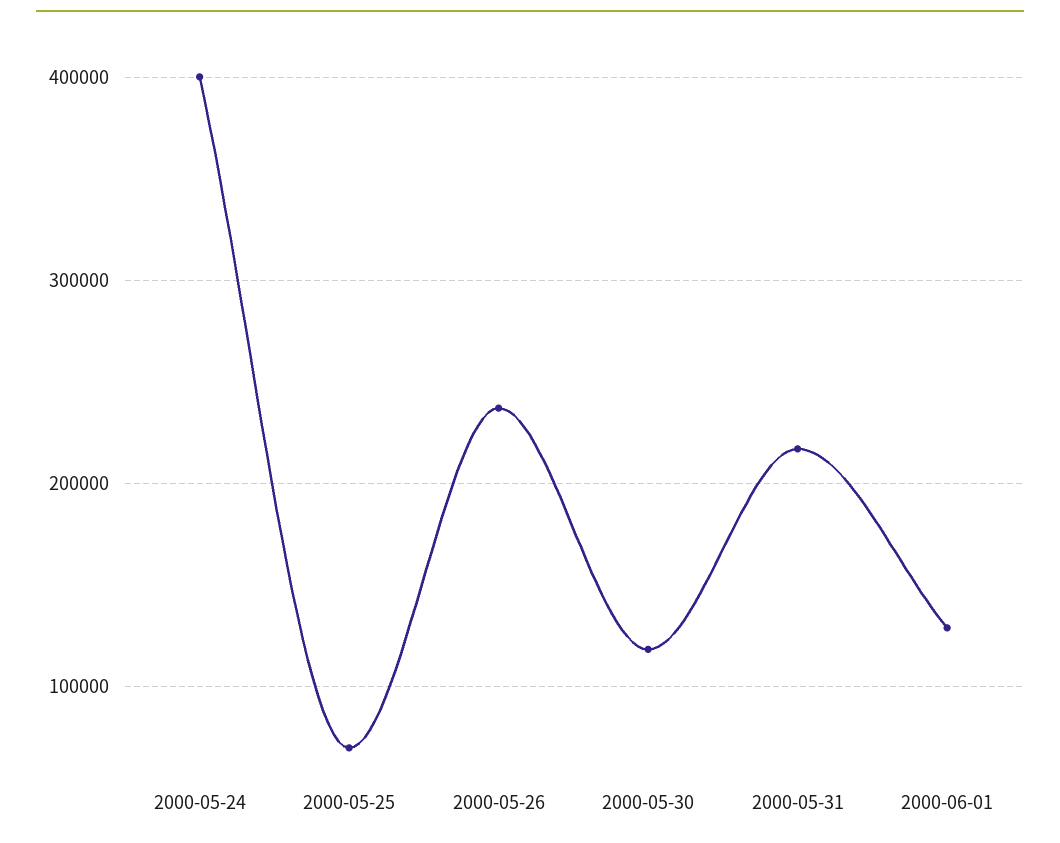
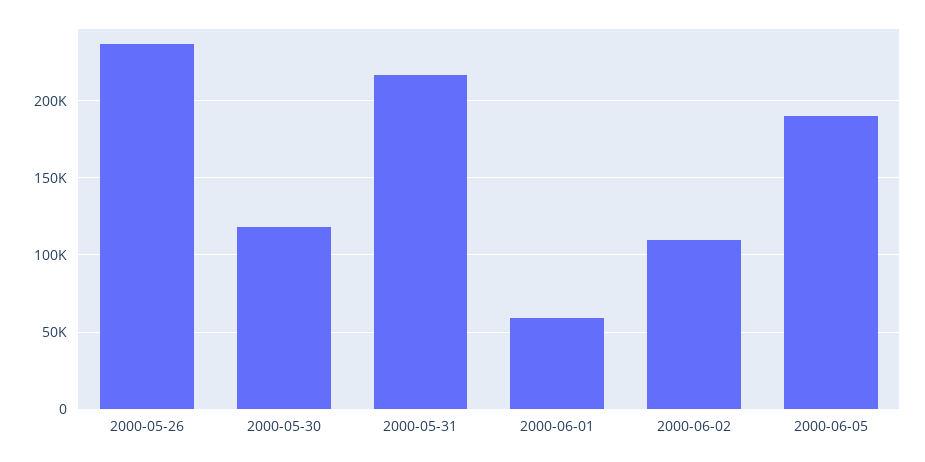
2000-05-24: 400000 -> none
2000-05-25: 70000 -> none
2000-06-01: 130000 -> 60000
2000-06-02: none -> 110000
2000-06-05: none -> 190000

